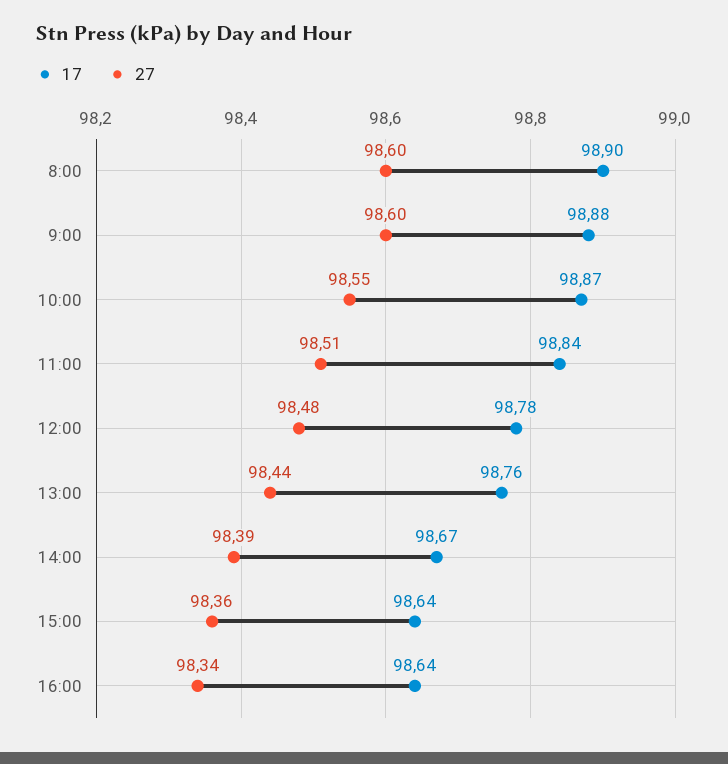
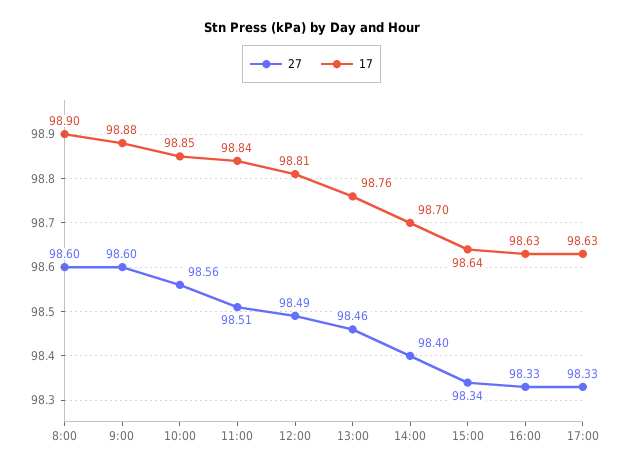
17, 10:00: 98.87 -> 98.85
27, 10:00: 98.55 -> 98.56
17, 12:00: 98.78 -> 98.81
27, 12:00: 98.48 -> 98.49
27, 13:00: 98.44 -> 98.46
17, 14:00: 98.67 -> 98.7
27, 14:00: 98.39 -> 98.4
27, 15:00: 98.36 -> 98.34
17, 16:00: 98.64 -> 98.63
27, 16:00: 98.34 -> 98.33
27, 17:00: none -> 98.33
17, 17:00: none -> 98.63

